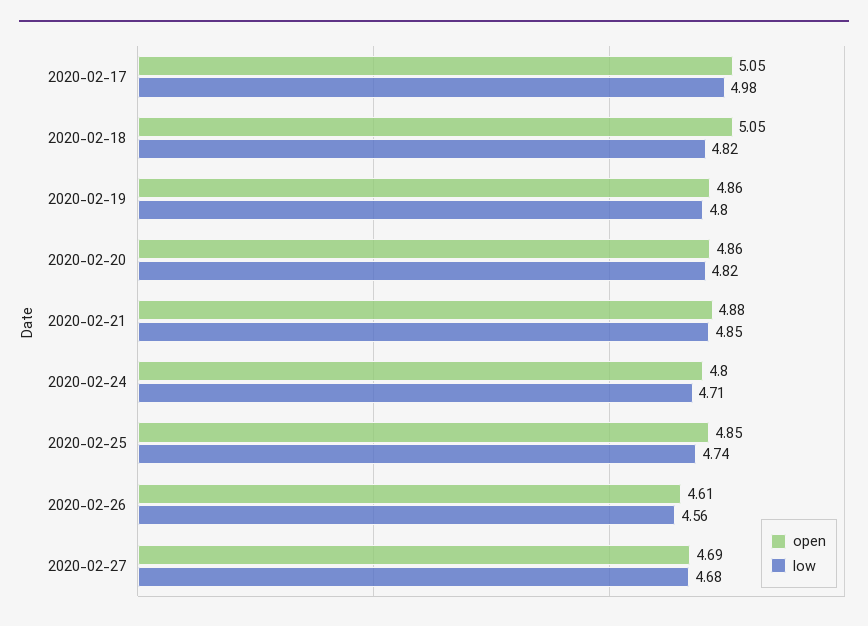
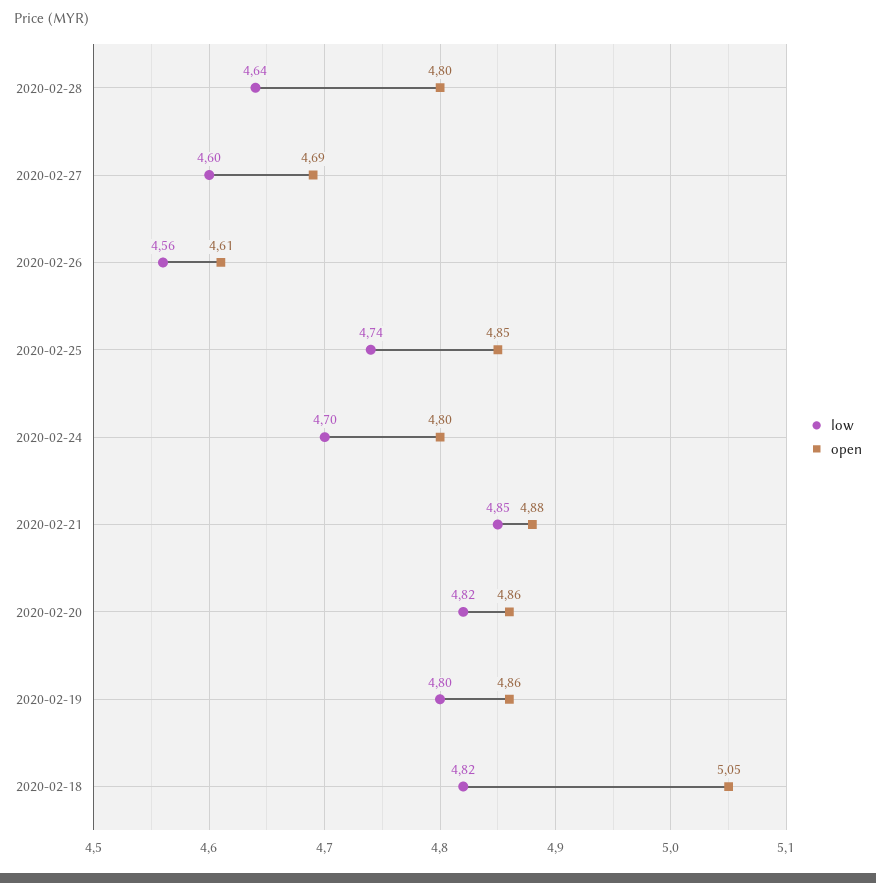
open, 2020-02-17: 5.05 -> none
low, 2020-02-17: 4.98 -> none
low, 2020-02-24: 4.71 -> 4.7
low, 2020-02-27: 4.68 -> 4.6
low, 2020-02-28: none -> 4.64
open, 2020-02-28: none -> 4.8

